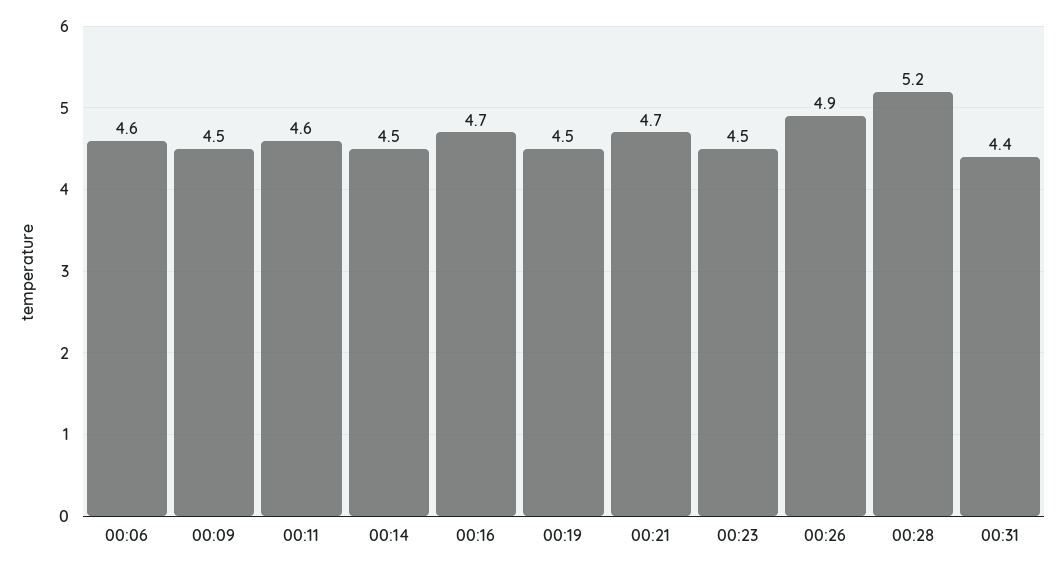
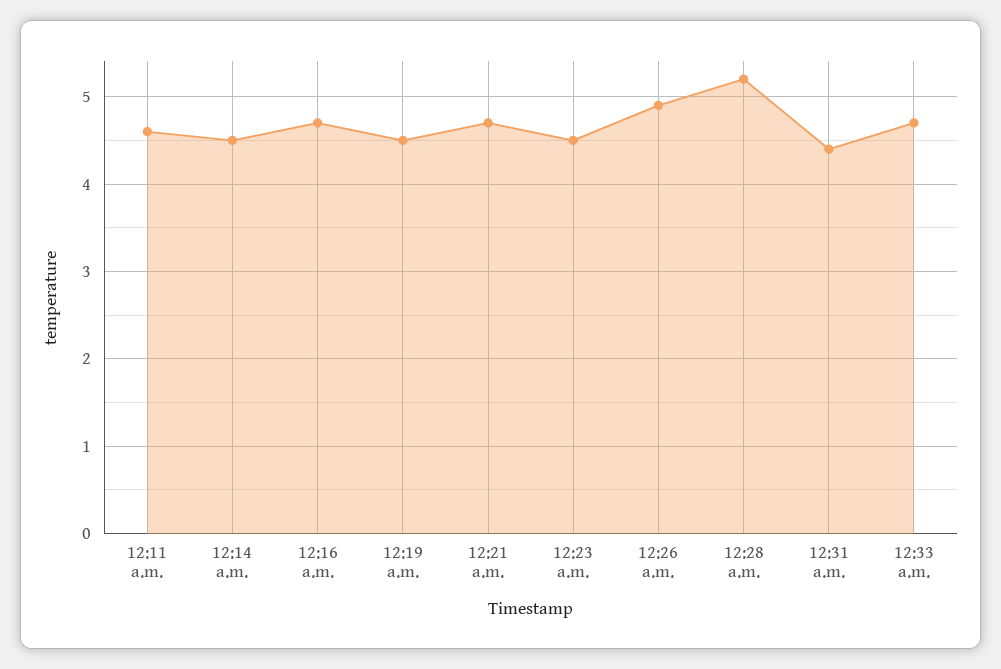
00:06: 4.6 -> none
00:09: 4.5 -> none
12:33 a.m.: none -> 4.7

